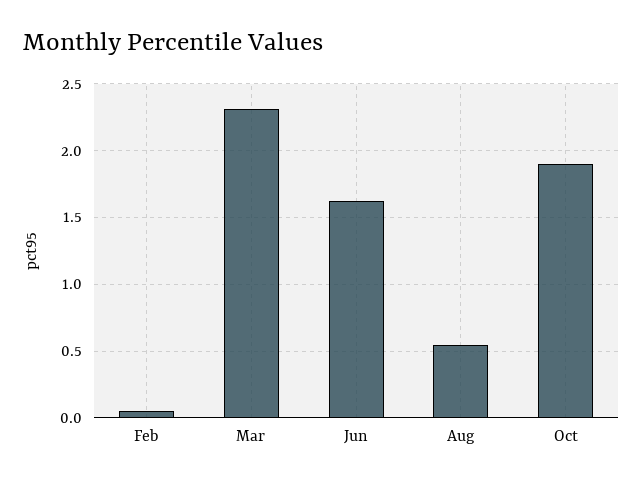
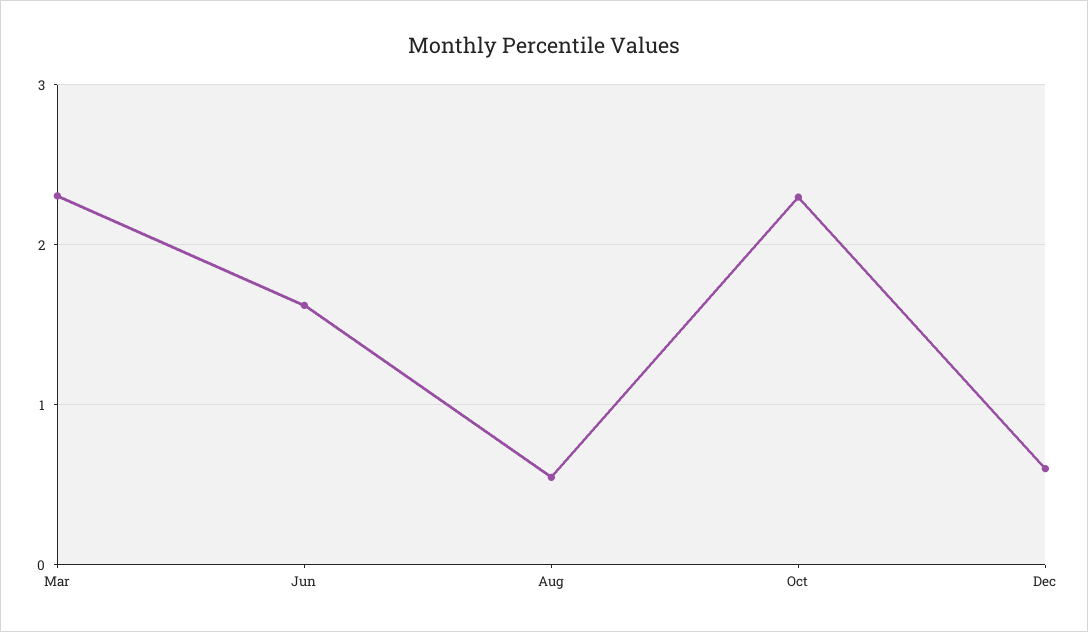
Feb: 0.05 -> none
Oct: 1.9 -> 2.3
Dec: none -> 0.6

